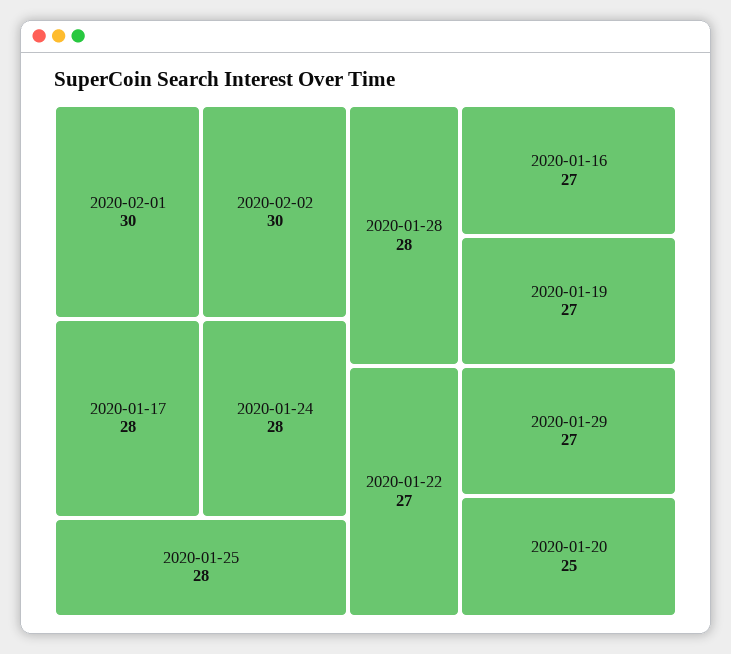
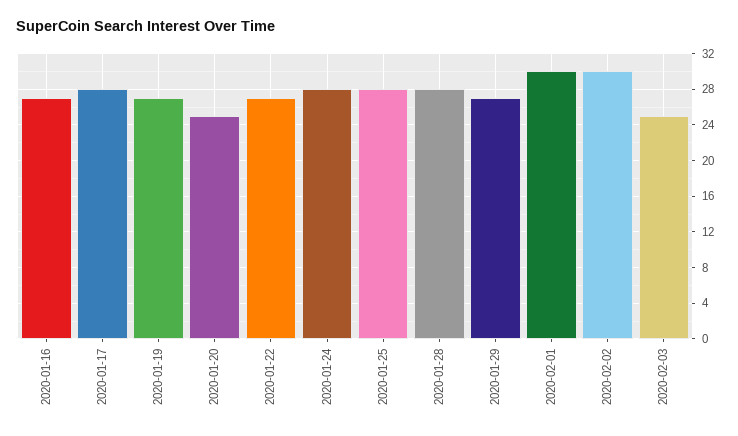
2020-02-03: none -> 25

